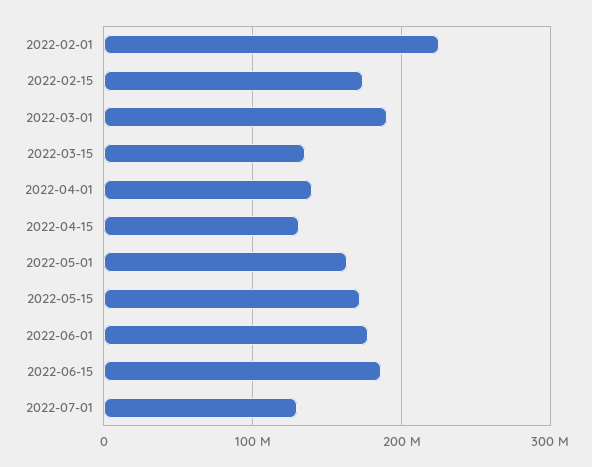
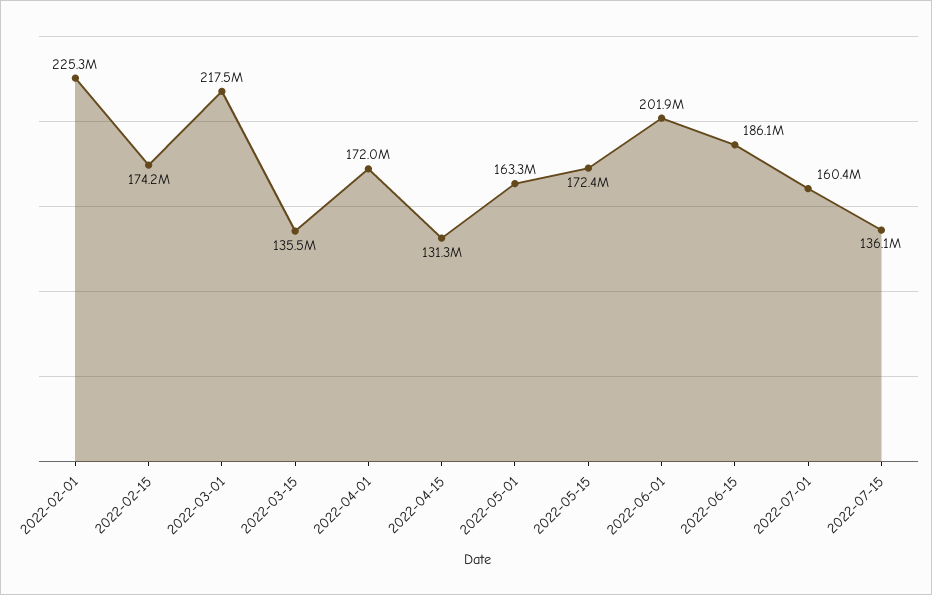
2022-03-01: 190000000 -> 217500000
2022-04-01: 140000000 -> 172000000
2022-06-01: 180000000 -> 201900000
2022-07-01: 130000000 -> 160400000
2022-07-15: none -> 136100000

